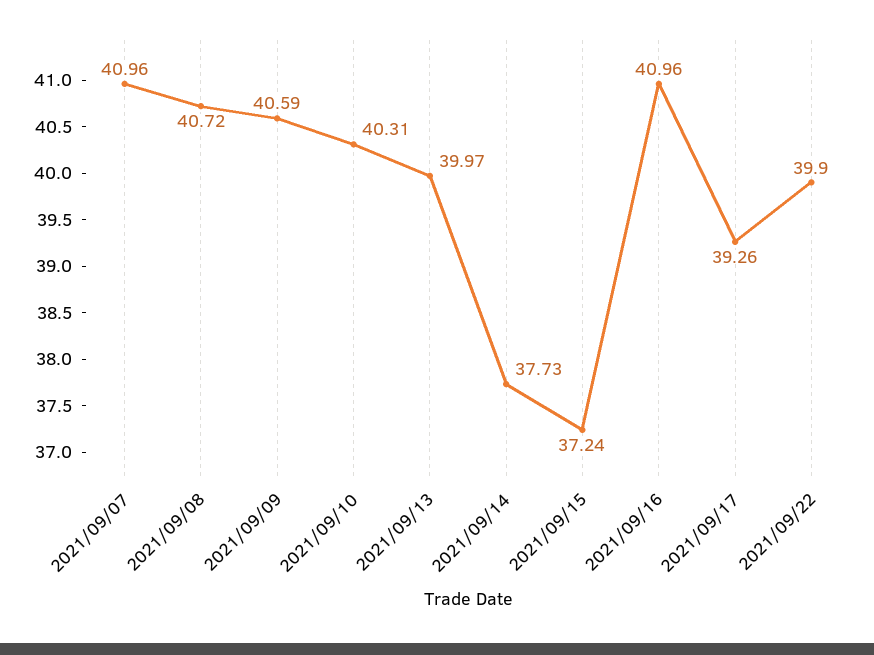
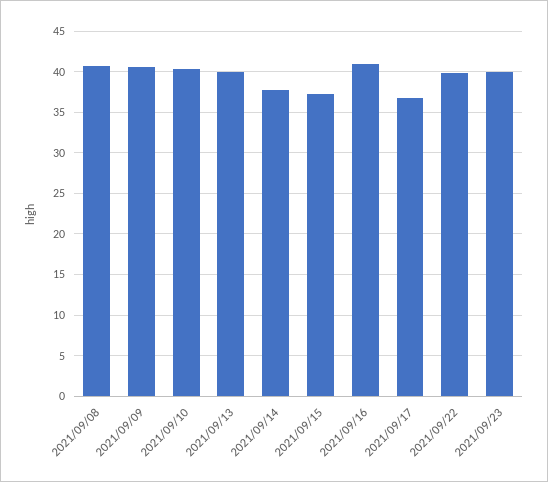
2021/09/07: 40.96 -> none
2021/09/17: 39.26 -> 37
2021/09/23: none -> 40

